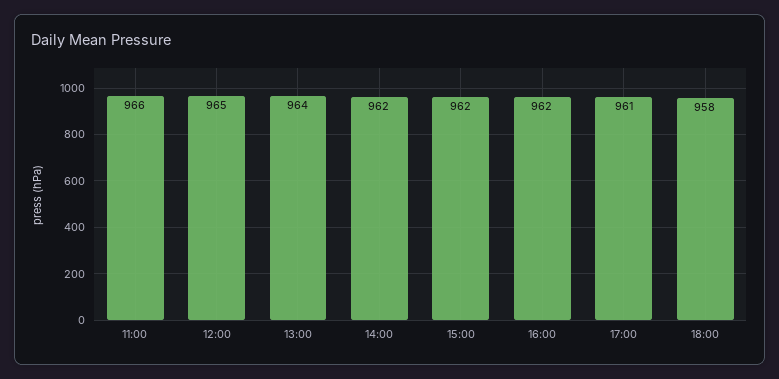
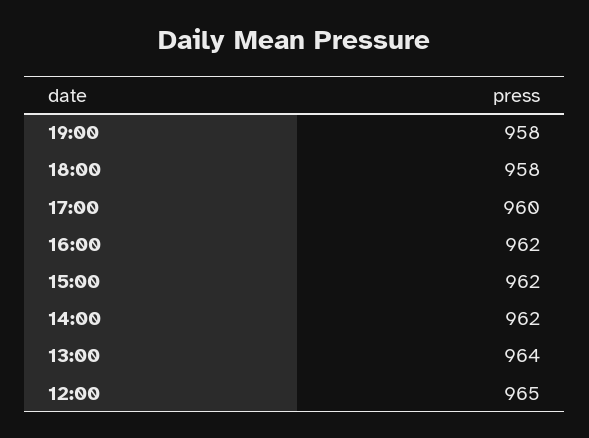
11:00: 966 -> none
17:00: 961 -> 960
19:00: none -> 958

